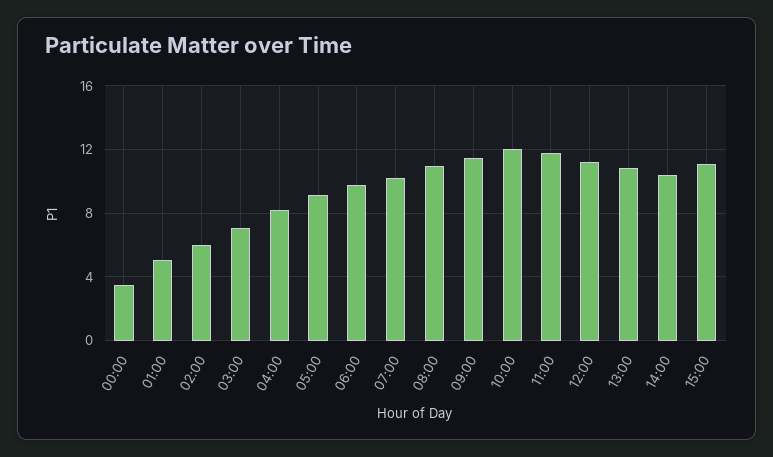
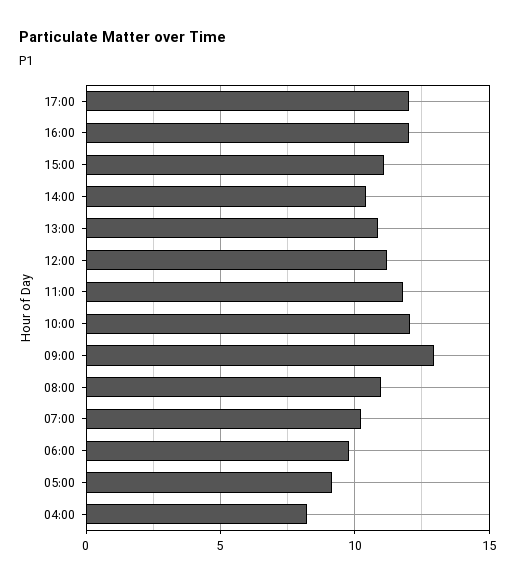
00:00: 3.5 -> none
01:00: 5 -> none
02:00: 6 -> none
03:00: 7 -> none
09:00: 11.5 -> 13
17:00: none -> 12
16:00: none -> 12

